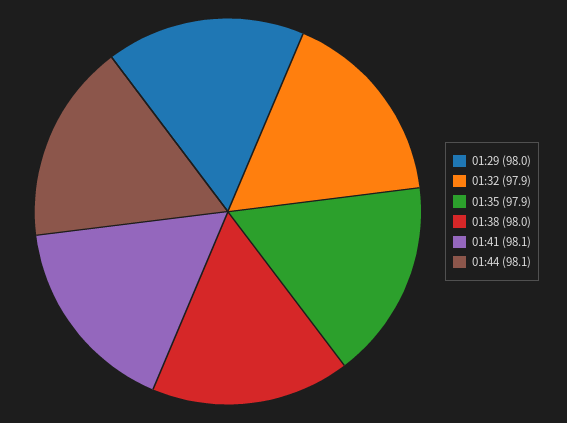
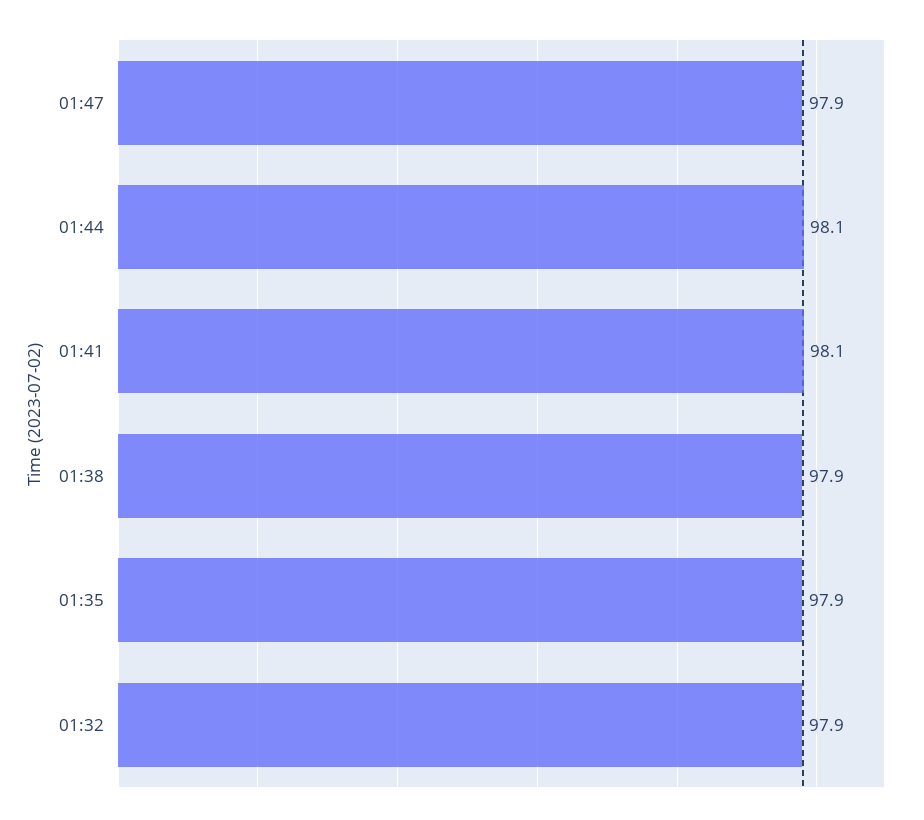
01:29: 98 -> none
01:38: 98 -> 97.9
01:47: none -> 97.9

